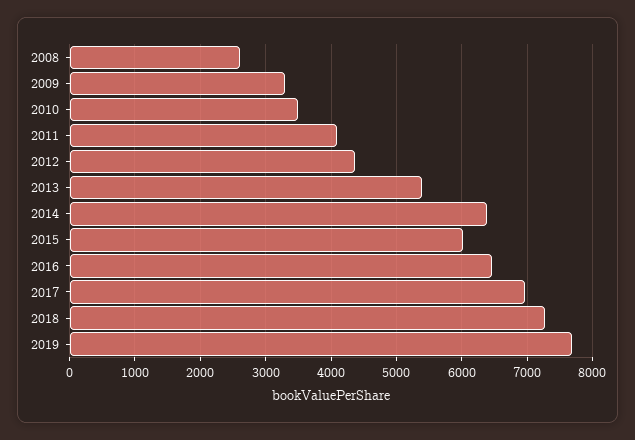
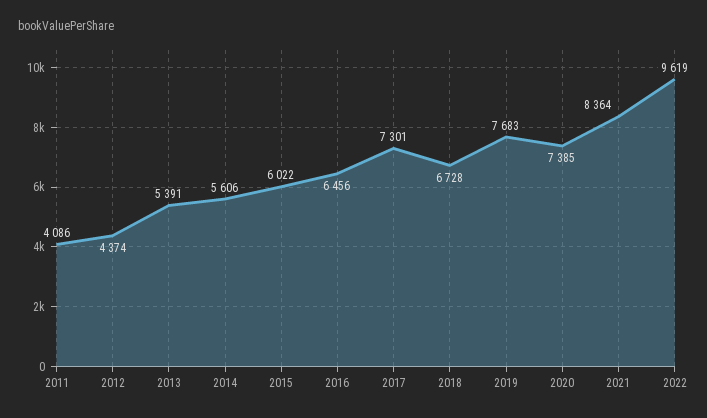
2008: 2600 -> none
2009: 3300 -> none
2010: 3500 -> none
2014: 6400 -> 5606
2017: 7000 -> 7301
2018: 7300 -> 6728
2020: none -> 7385
2021: none -> 8364
2022: none -> 9619

